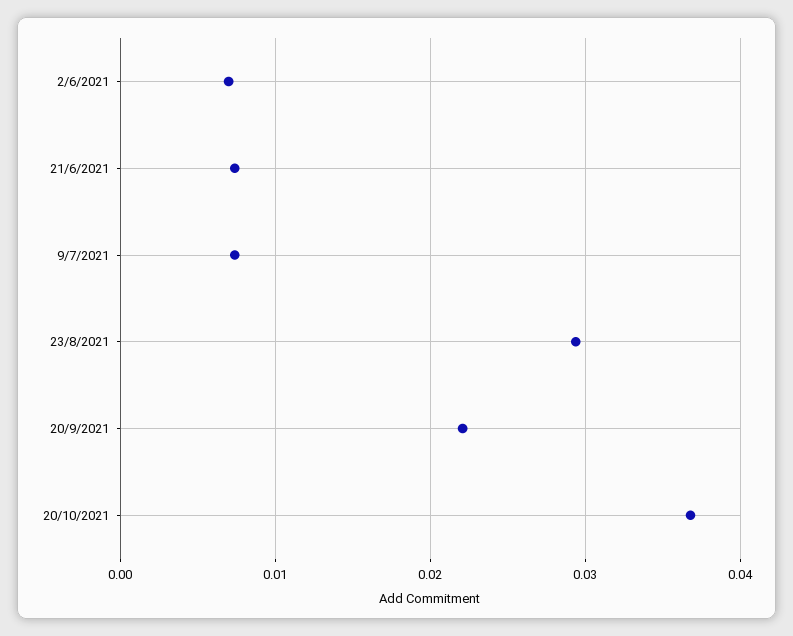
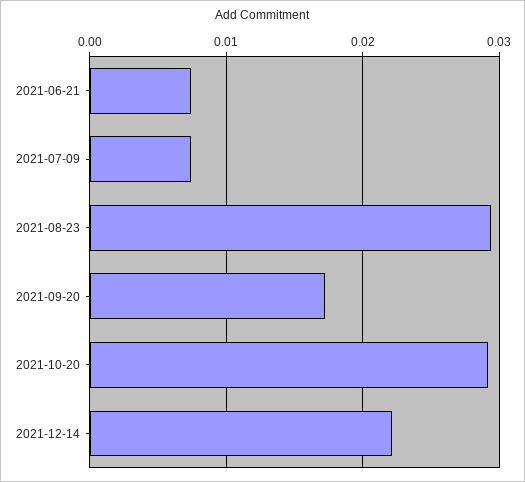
2/6/2021: 0.007 -> none
20/9/2021: 0.022 -> 0.017
20/10/2021: 0.037 -> 0.029
2021-12-14: none -> 0.022

